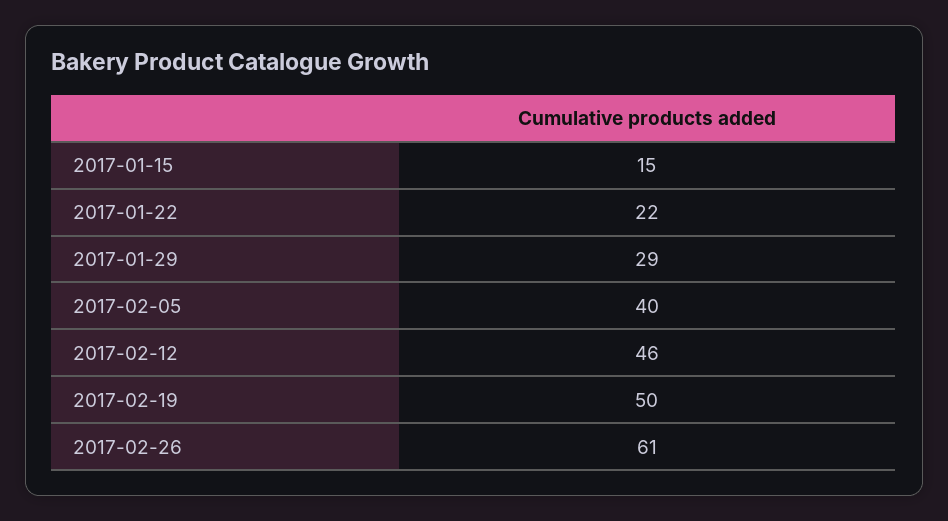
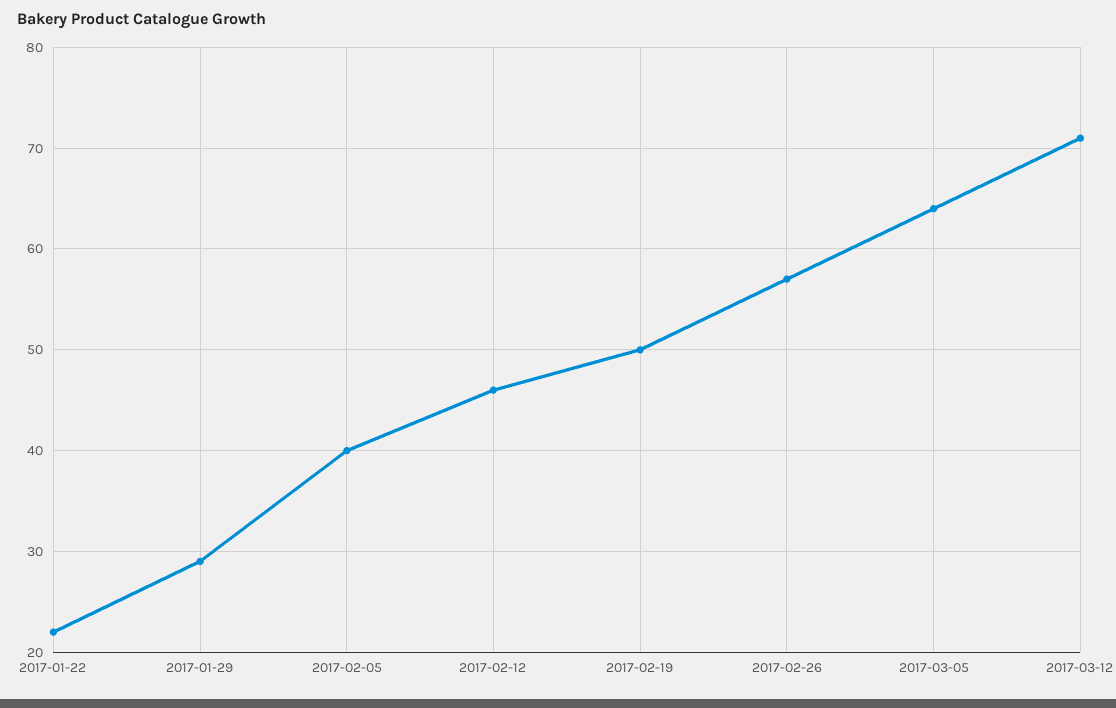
2017-01-15: 15 -> none
2017-02-26: 61 -> 57
2017-03-05: none -> 64
2017-03-12: none -> 71

